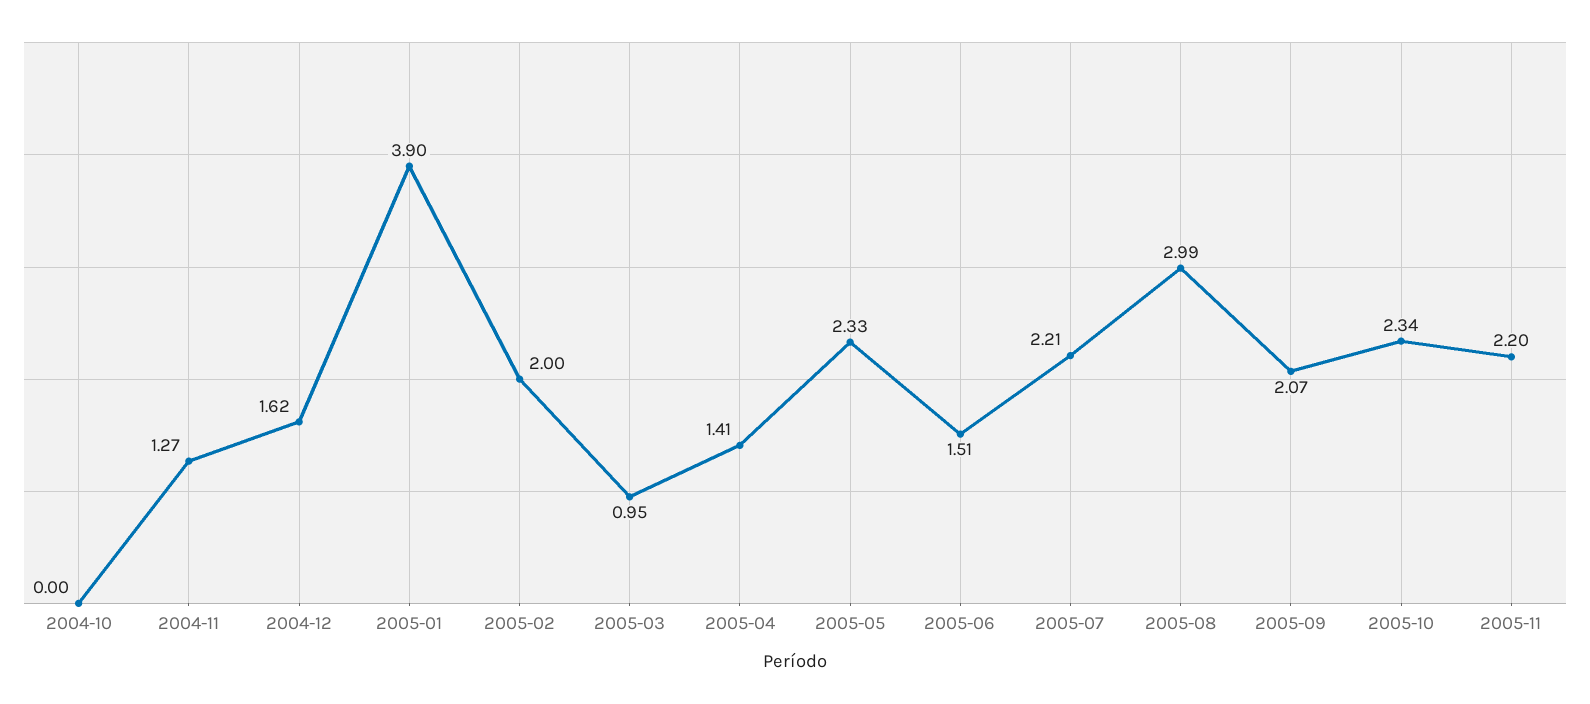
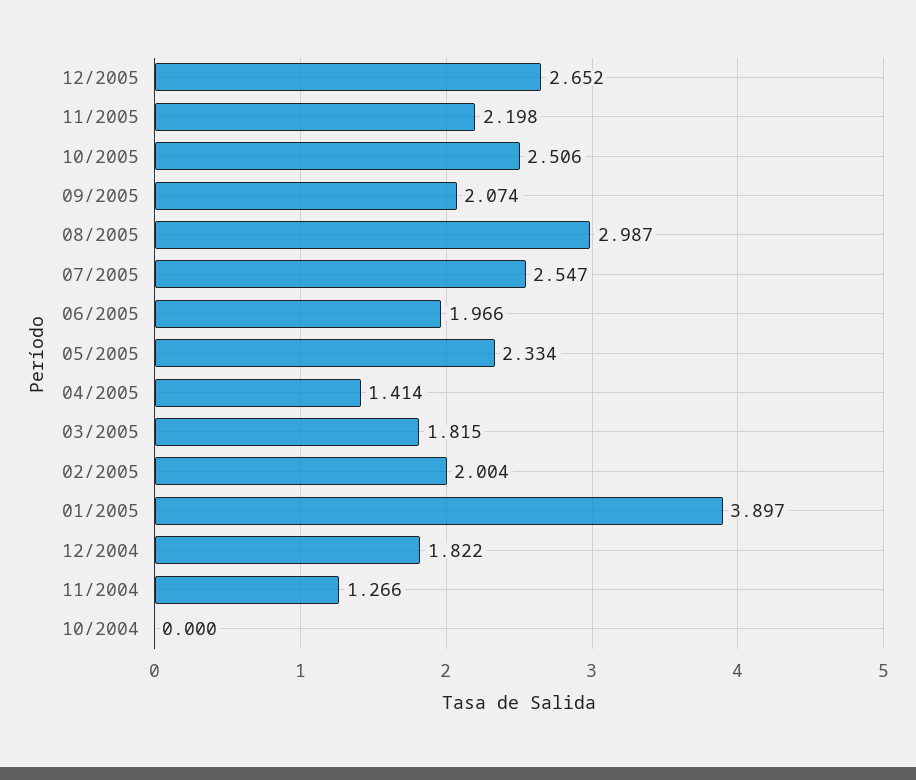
2004-12: 1.62 -> 1.822
2005-03: 0.95 -> 1.815
2005-06: 1.51 -> 1.966
2005-07: 2.21 -> 2.547
2005-10: 2.34 -> 2.506
12/2005: none -> 2.652

